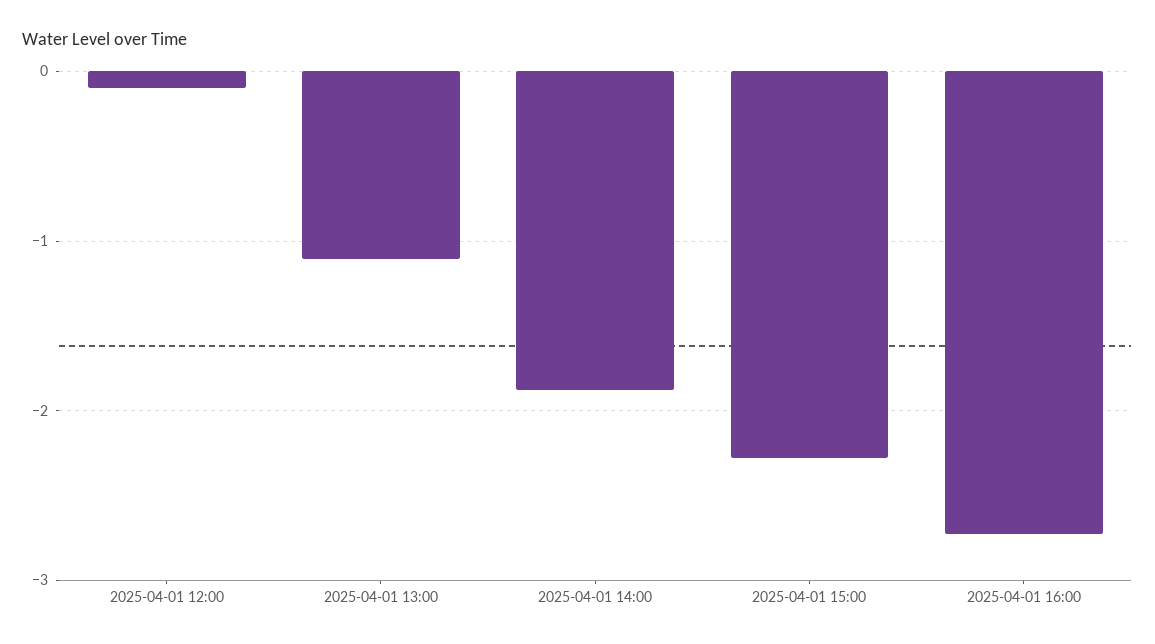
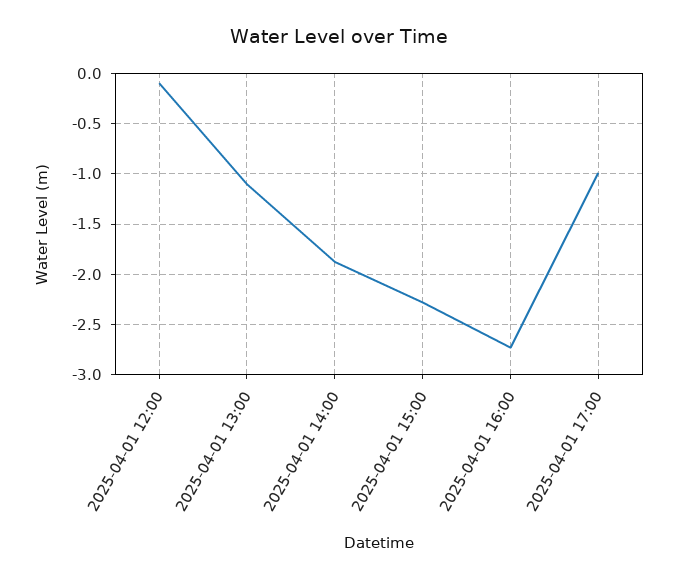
2025-04-01 17:00: none -> -1

